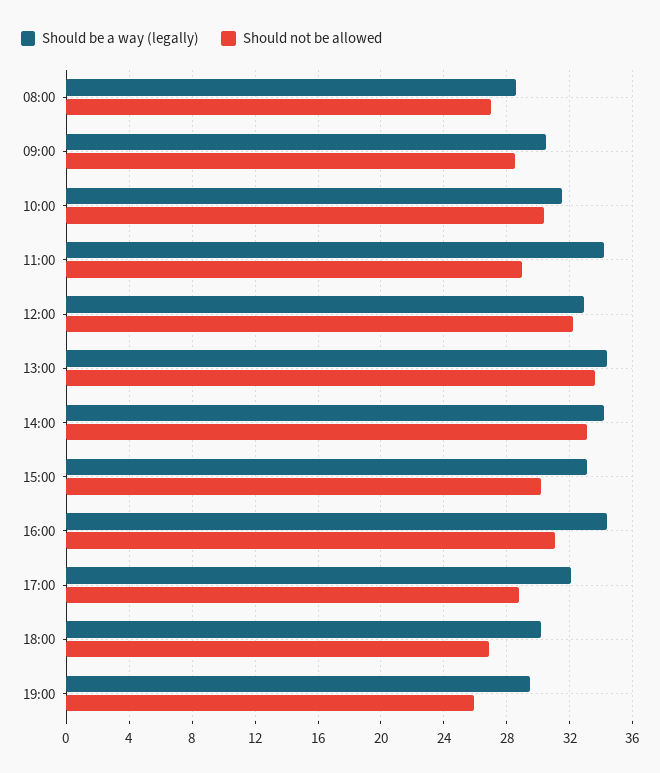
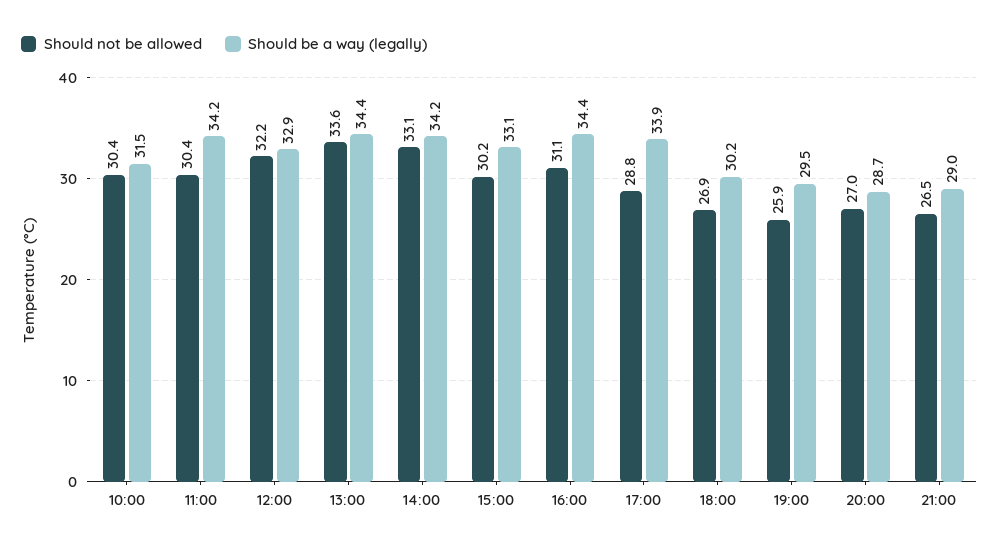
Should be a way (legally), 08:00: 28.5 -> none
Should not be allowed, 08:00: 27 -> none
Should be a way (legally), 09:00: 30.5 -> none
Should not be allowed, 09:00: 28.5 -> none
Should not be allowed, 11:00: 29 -> 30.4
Should be a way (legally), 17:00: 32 -> 33.9
Should not be allowed, 20:00: none -> 27
Should be a way (legally), 20:00: none -> 28.7
Should not be allowed, 21:00: none -> 26.5
Should be a way (legally), 21:00: none -> 29

